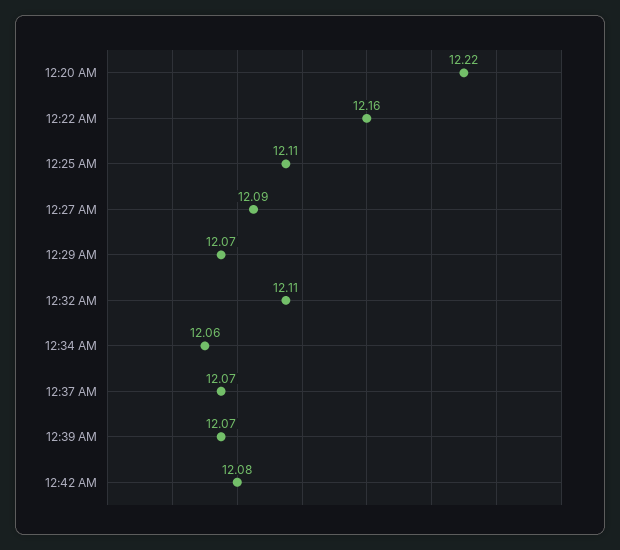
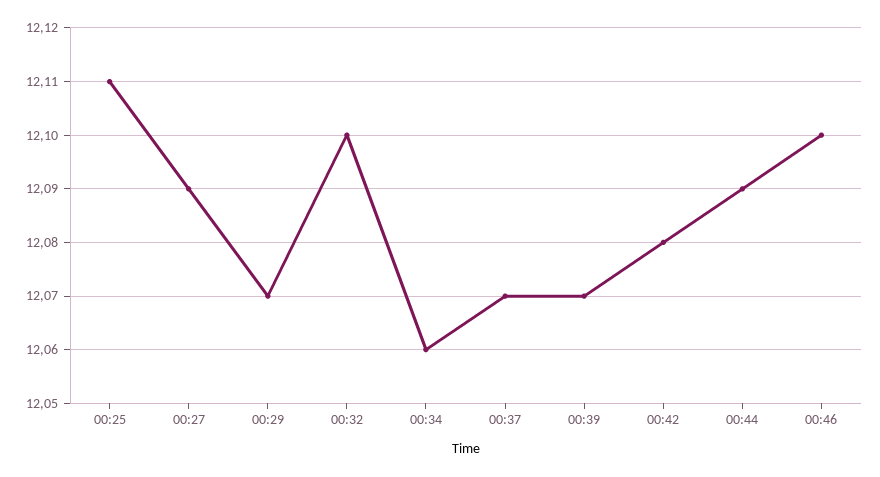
12:20 AM: 12.22 -> none
12:22 AM: 12.16 -> none
12:32 AM: 12.11 -> 12.1
00:44: none -> 12.09
00:46: none -> 12.1

